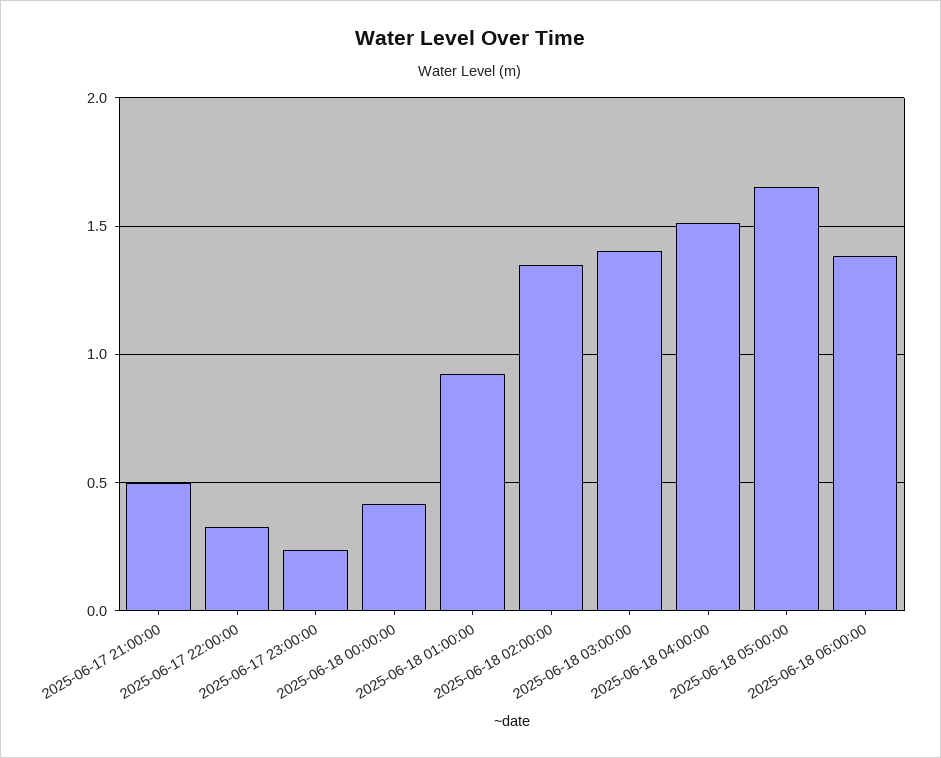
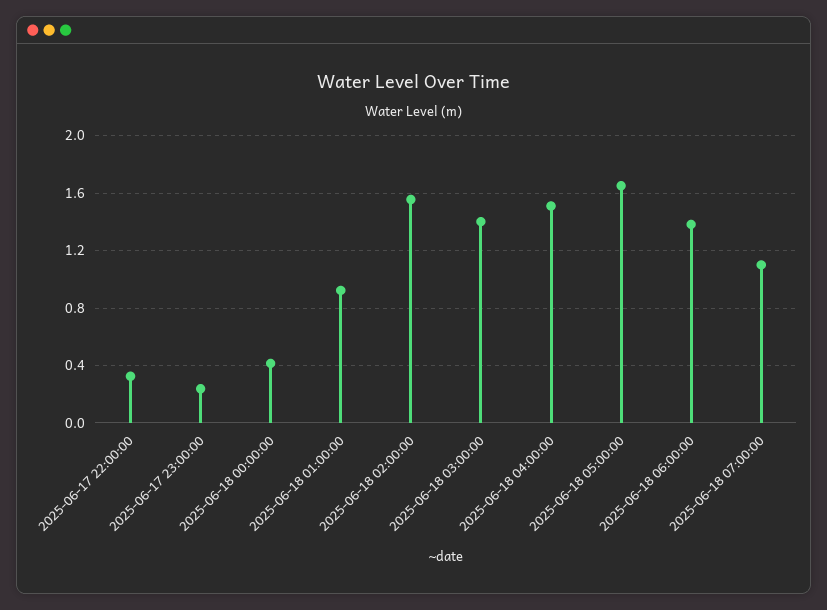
2025-06-17 21:00:00: 0.5 -> none
2025-06-18 02:00:00: 1.35 -> 1.55
2025-06-18 07:00:00: none -> 1.1

